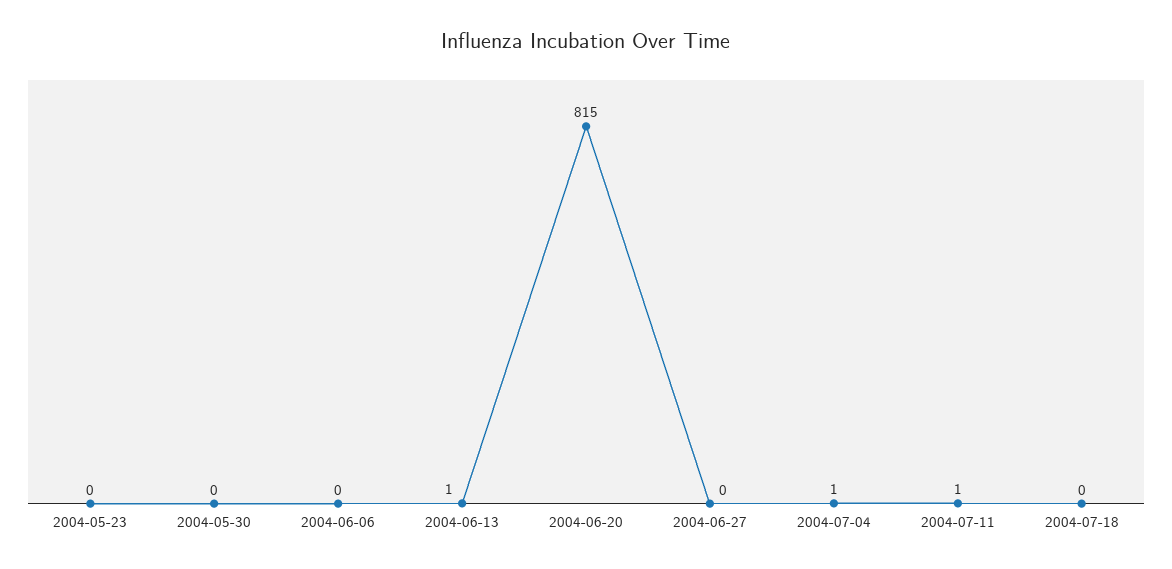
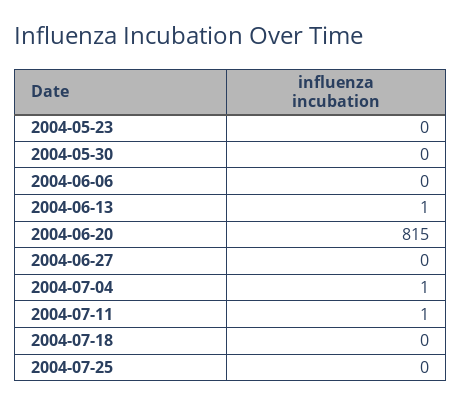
2004-07-25: none -> 0

